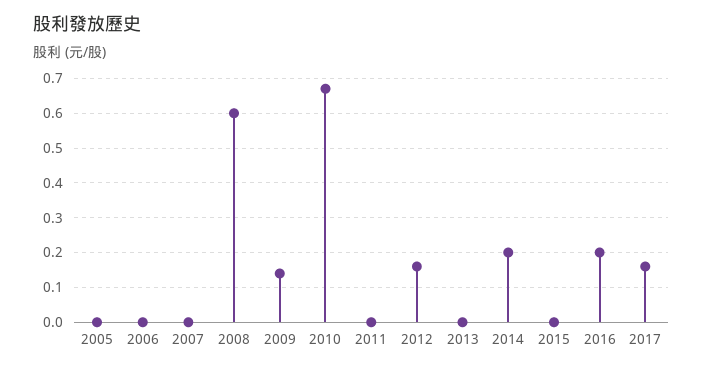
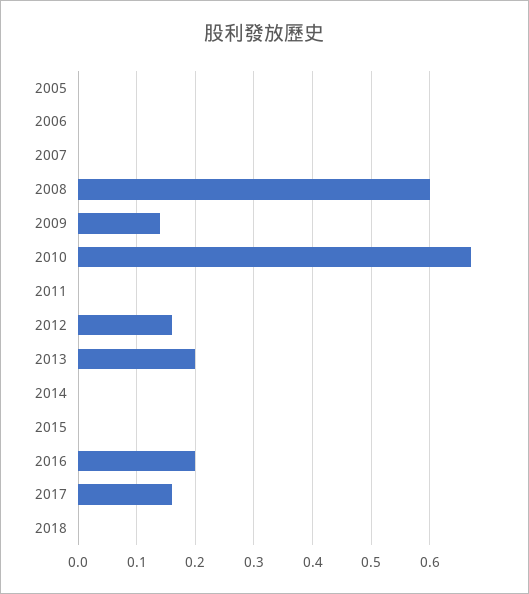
2013: 0 -> 0.2
2014: 0.2 -> 0
2018: none -> 0

